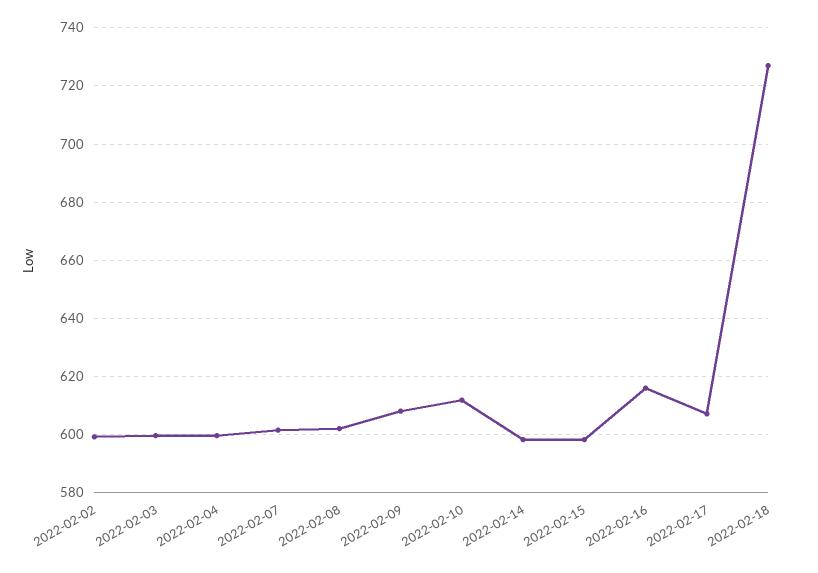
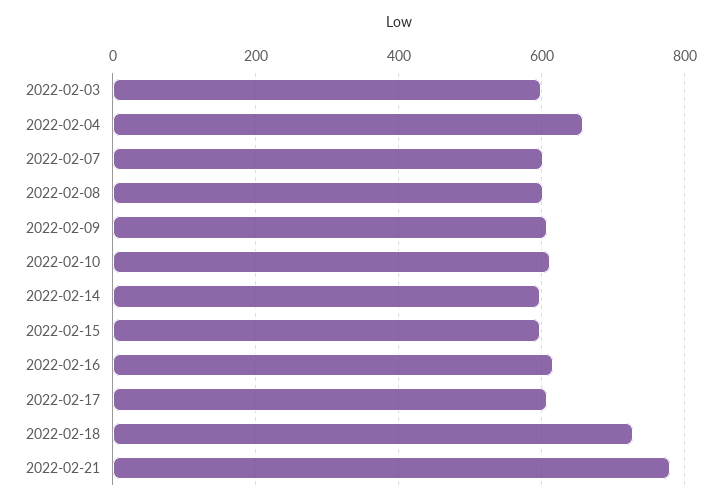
2022-02-02: 600 -> none
2022-02-04: 600 -> 660
2022-02-21: none -> 780

